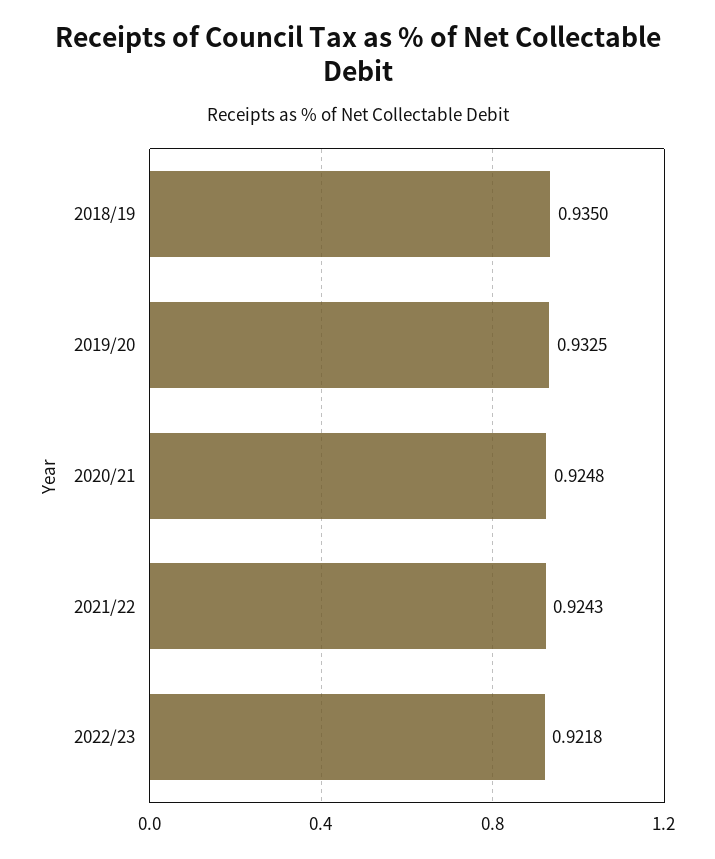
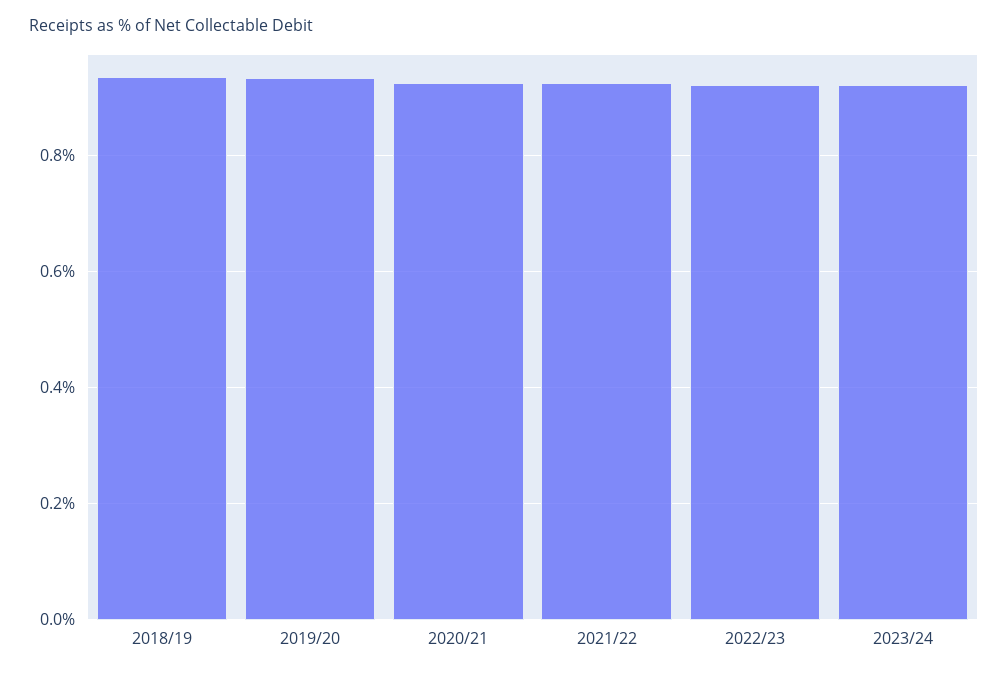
2023/24: none -> 0.92

